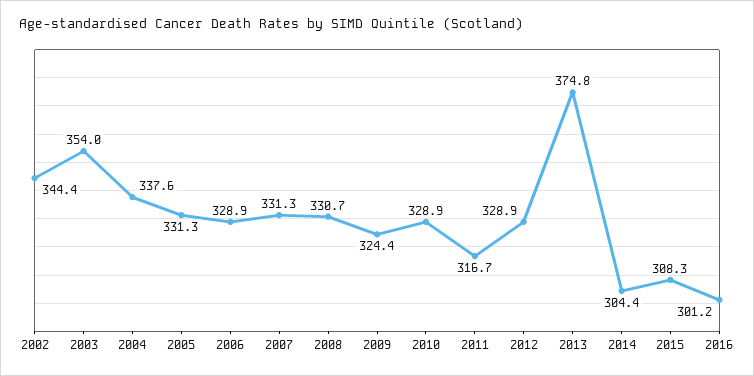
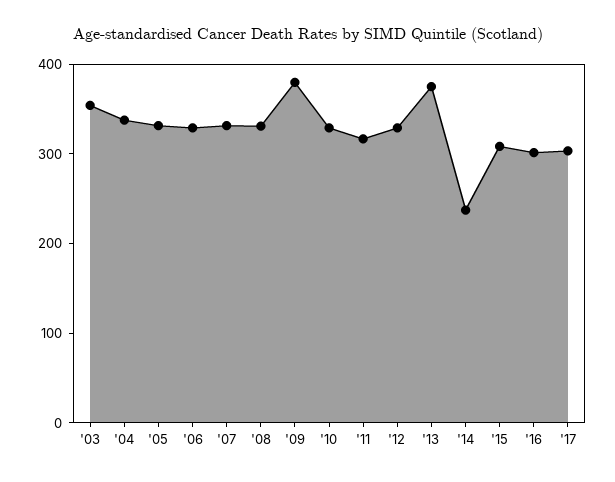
2002: 344.4 -> none
2009: 324.4 -> 380
2014: 304.4 -> 240
'17: none -> 300

